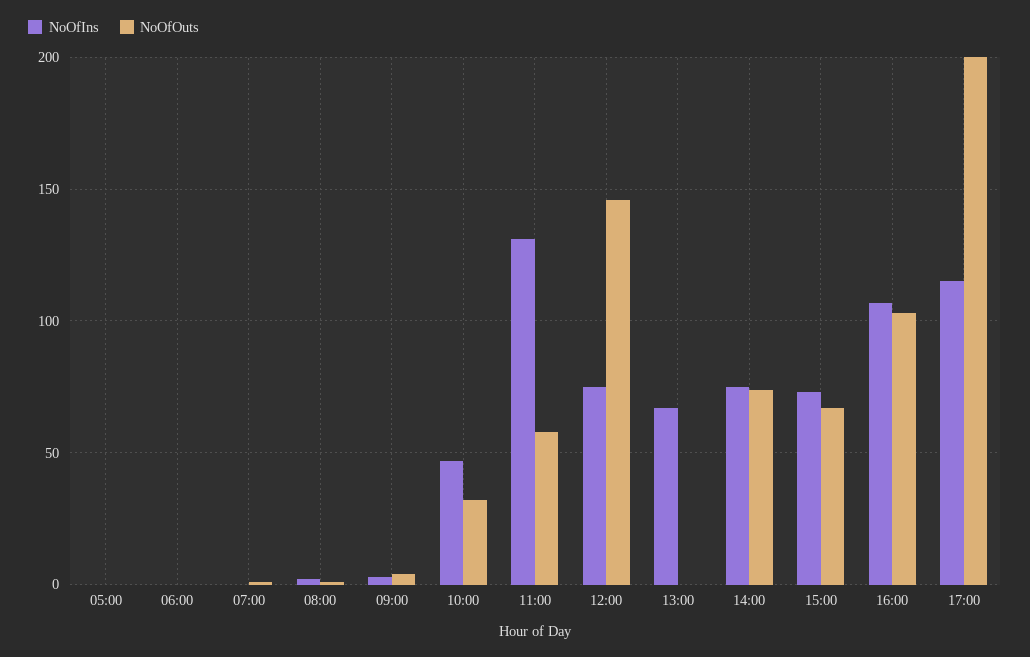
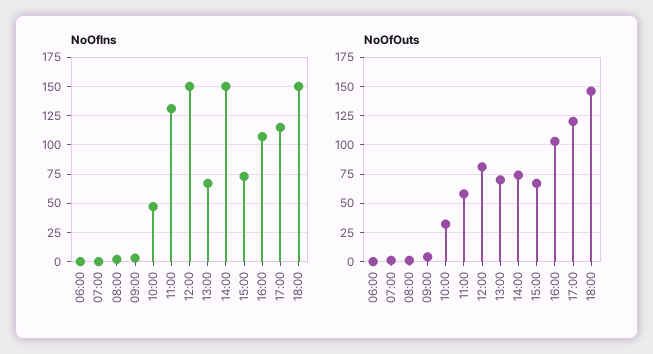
NoOfIns, 05:00: 0 -> none
NoOfOuts, 05:00: 0 -> none
NoOfIns, 12:00: 75 -> 150
NoOfOuts, 12:00: 145 -> 75
NoOfOuts, 13:00: 0 -> 75
NoOfIns, 14:00: 75 -> 150
NoOfOuts, 17:00: 200 -> 125
NoOfIns, 18:00: none -> 150
NoOfOuts, 18:00: none -> 150

